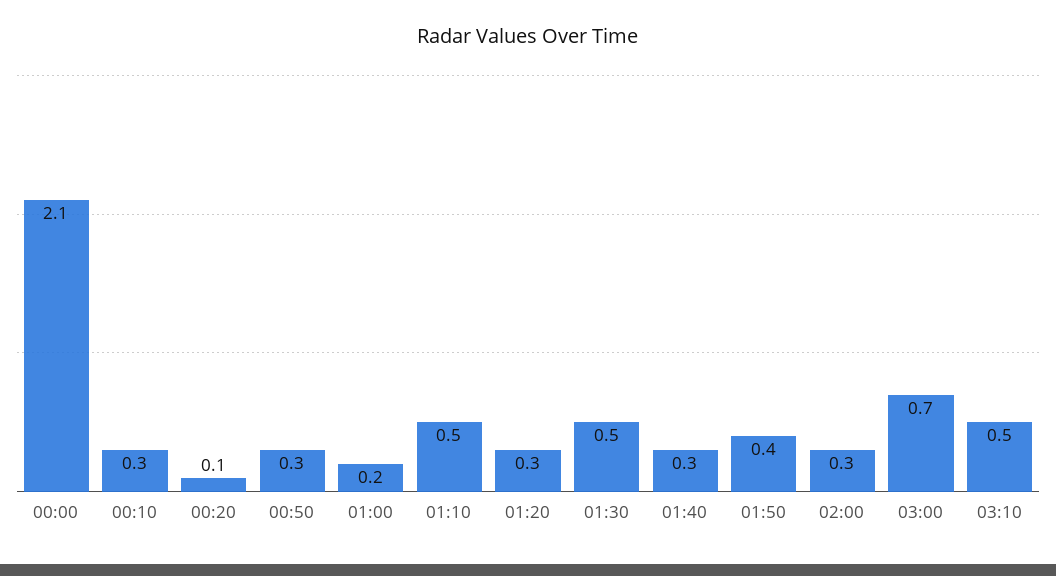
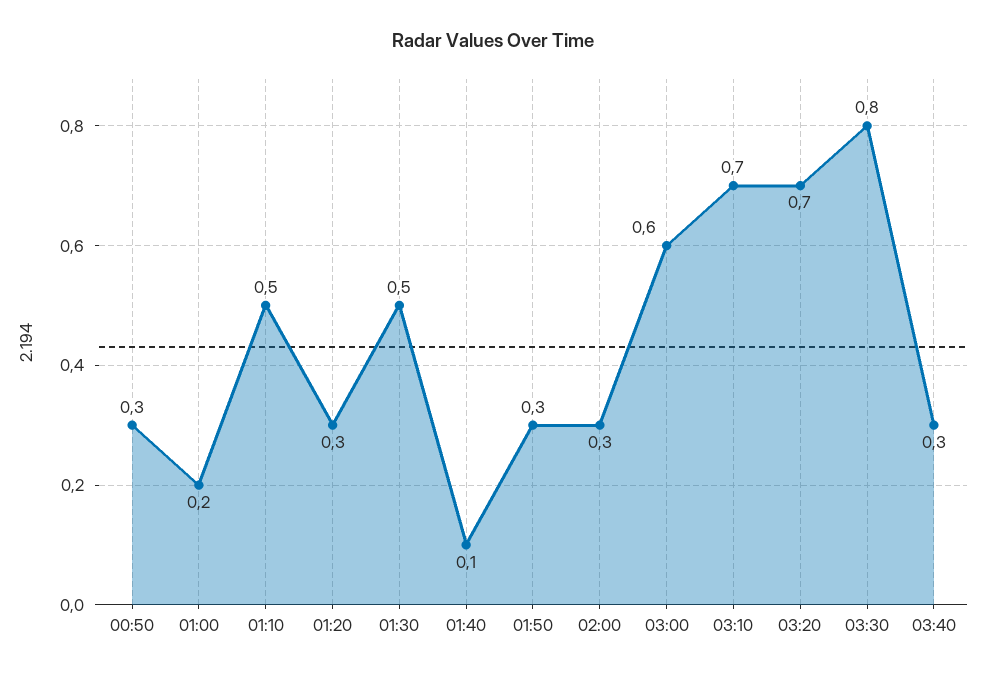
00:00: 2.1 -> none
00:10: 0.3 -> none
00:20: 0.1 -> none
01:40: 0.3 -> 0.1
01:50: 0.4 -> 0.3
03:00: 0.7 -> 0.6
03:10: 0.5 -> 0.7
03:20: none -> 0.7
03:30: none -> 0.8
03:40: none -> 0.3

